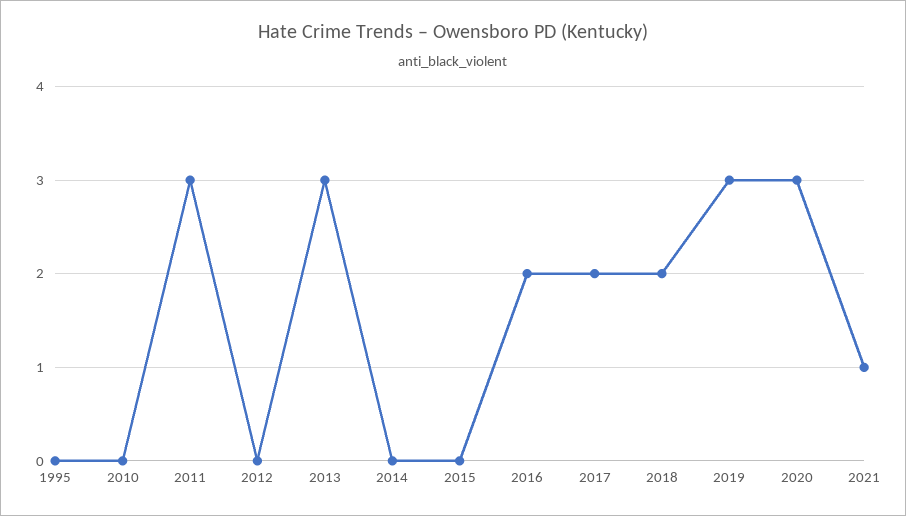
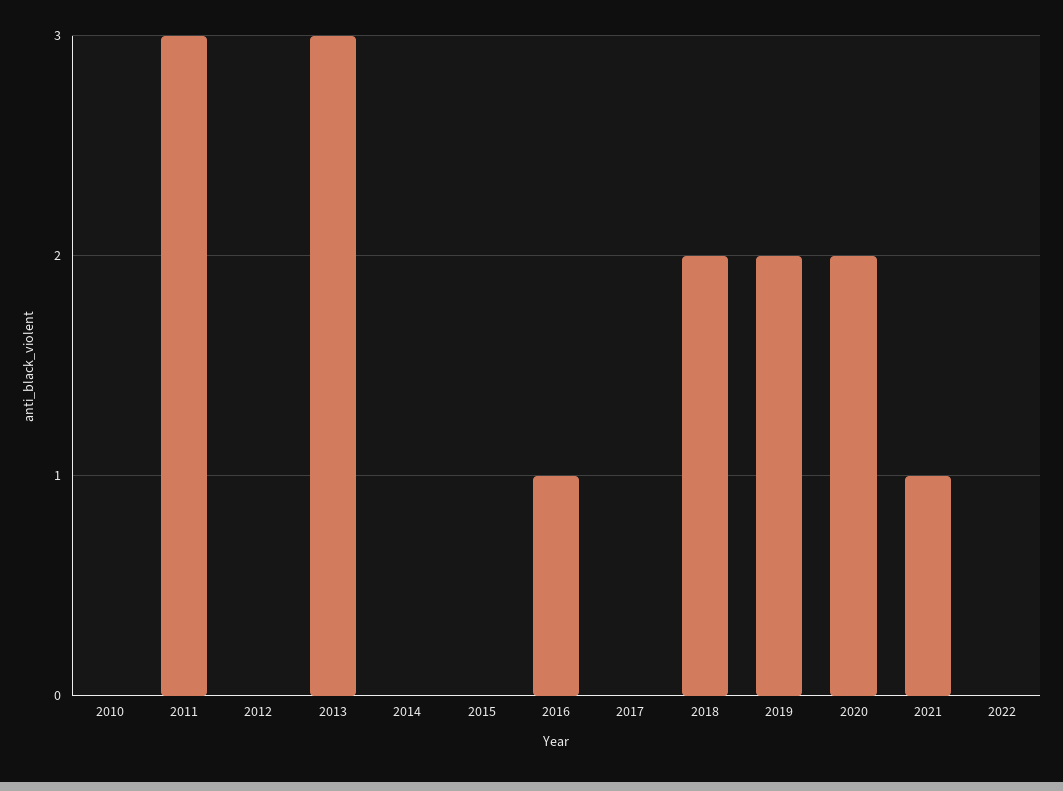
1995: 0 -> none
2016: 2 -> 1
2017: 2 -> 0
2019: 3 -> 2
2020: 3 -> 2
2022: none -> 0

